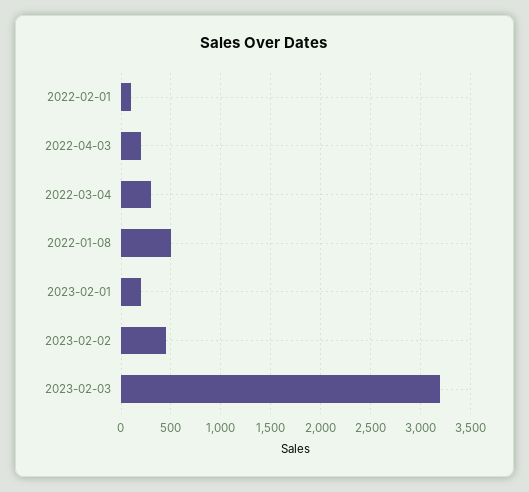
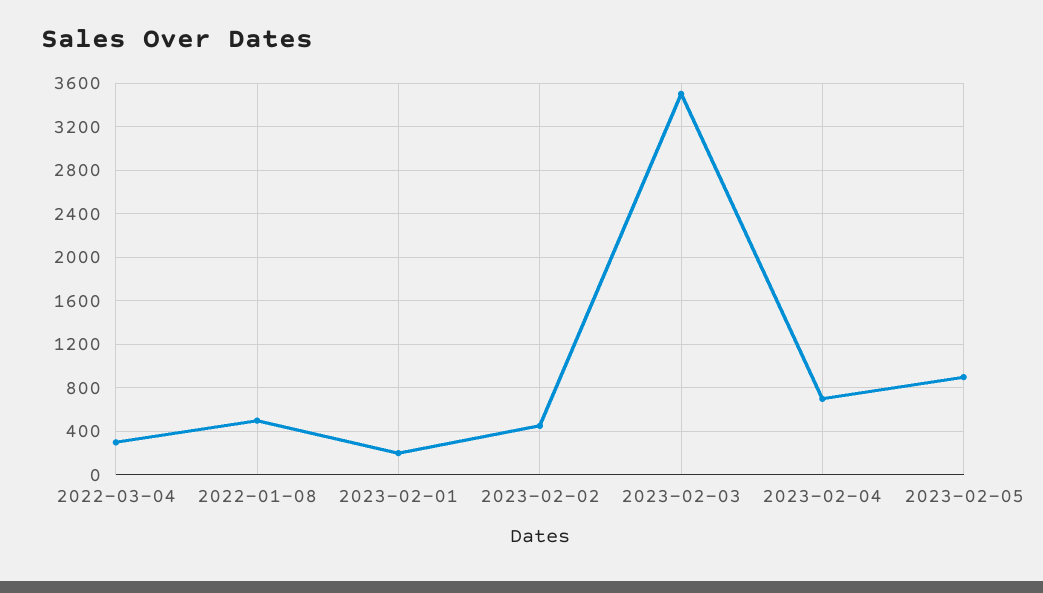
2022-02-01: 100 -> none
2022-04-03: 200 -> none
2023-02-03: 3200 -> 3500
2023-02-04: none -> 700
2023-02-05: none -> 900

